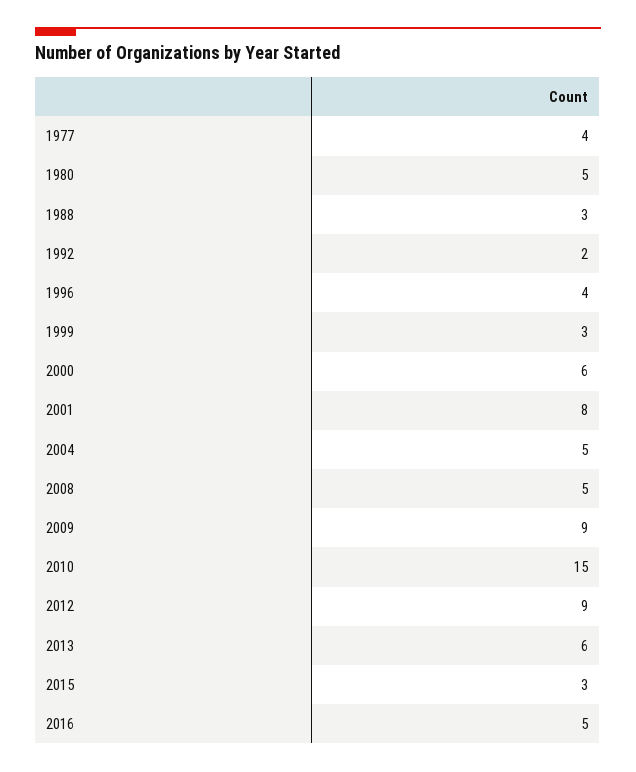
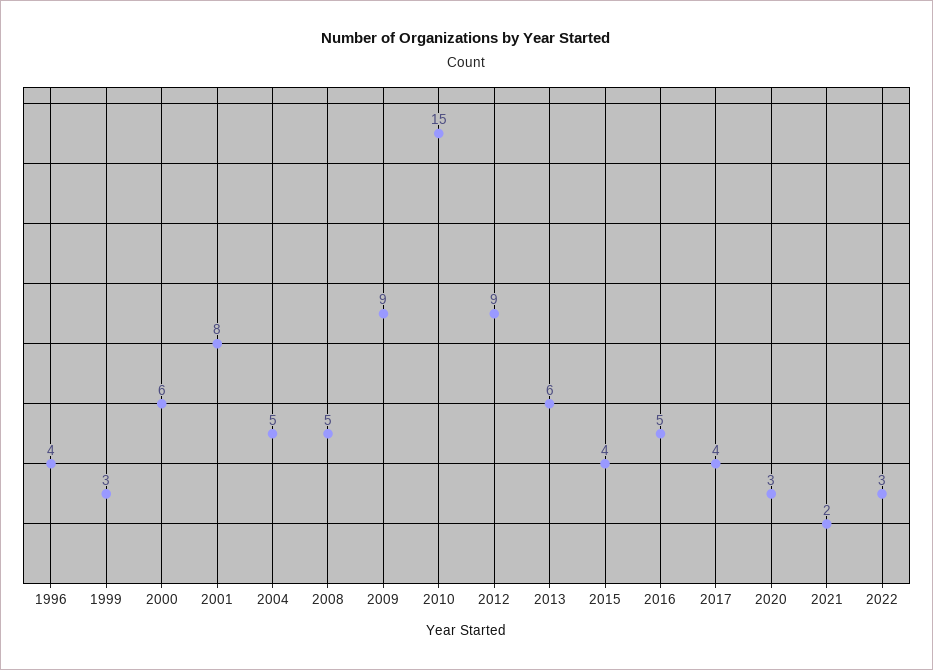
1977: 4 -> none
1980: 5 -> none
1988: 3 -> none
1992: 2 -> none
2015: 3 -> 4
2017: none -> 4
2020: none -> 3
2021: none -> 2
2022: none -> 3

